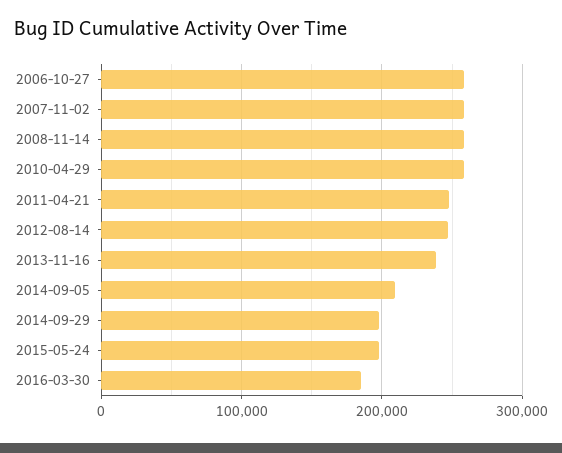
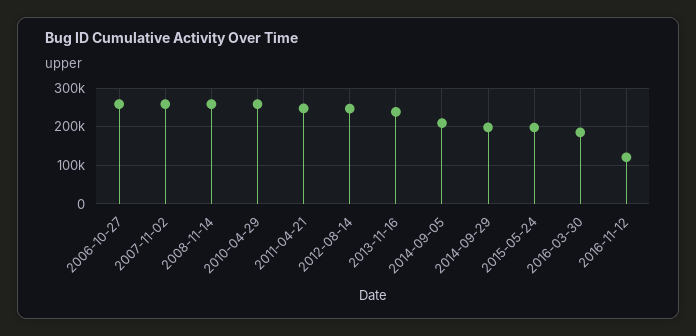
2016-11-12: none -> 120000

